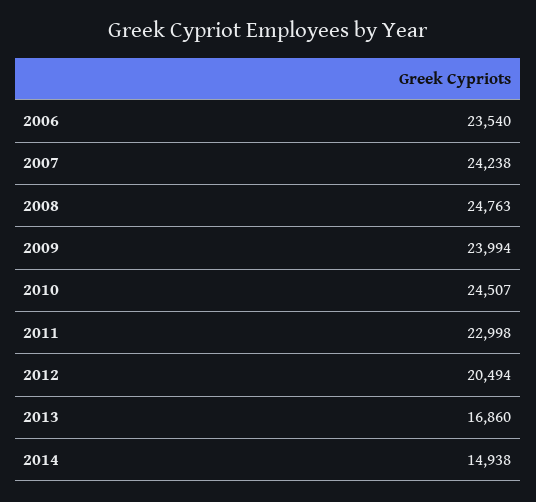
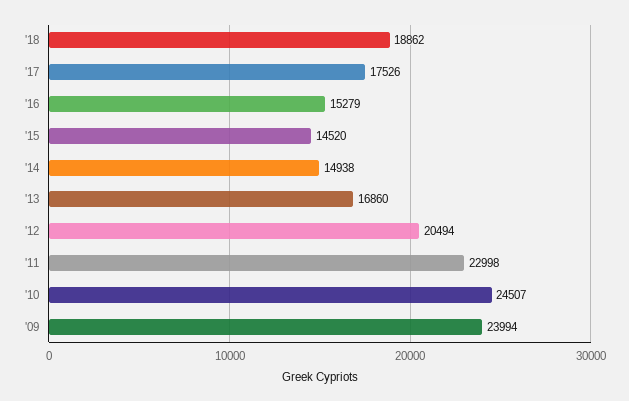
2006: 23540 -> none
2007: 24238 -> none
2008: 24763 -> none
'18: none -> 18862
'17: none -> 17526
'16: none -> 15279
'15: none -> 14520

